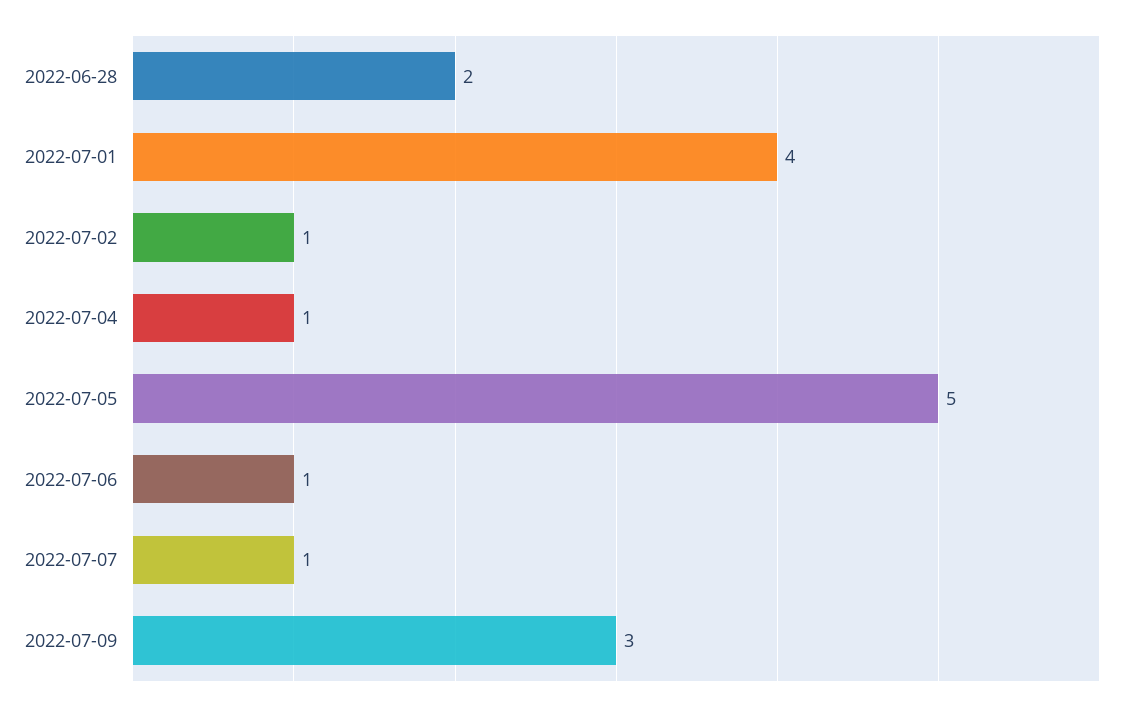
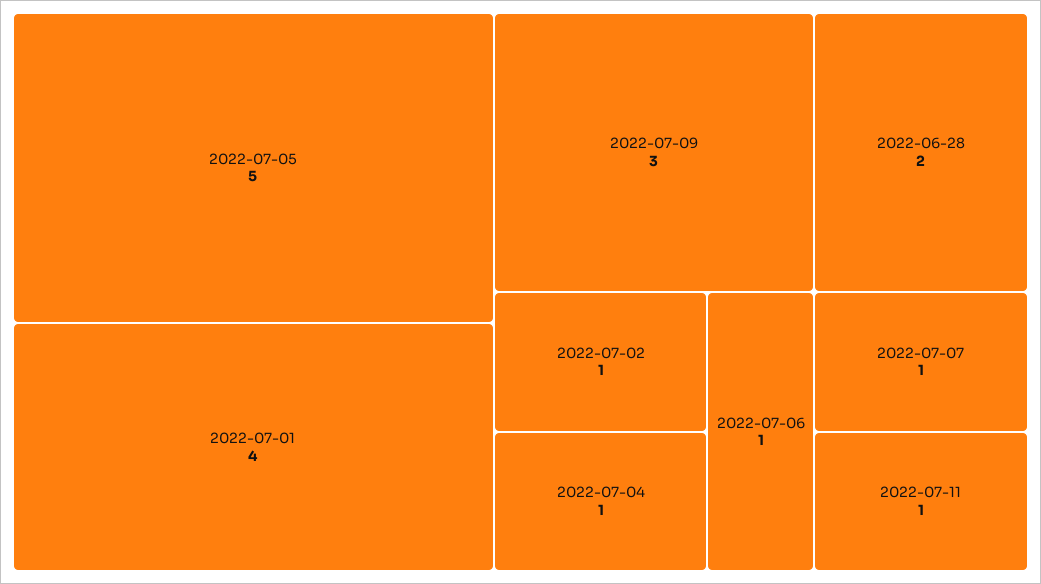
2022-07-11: none -> 1

